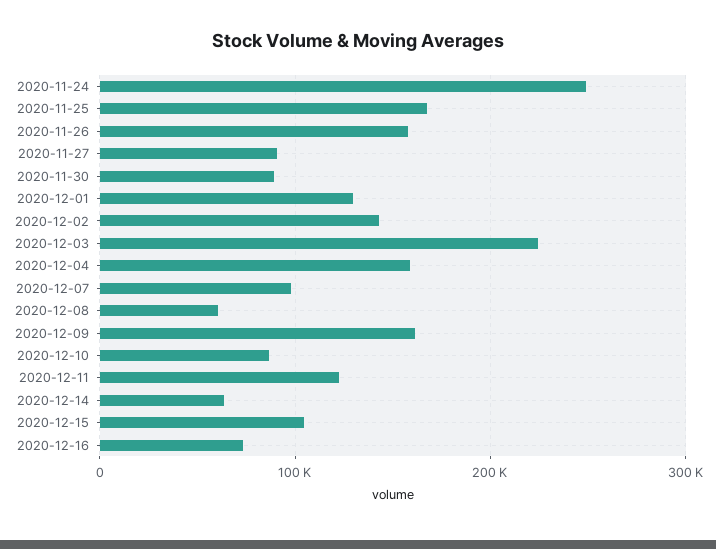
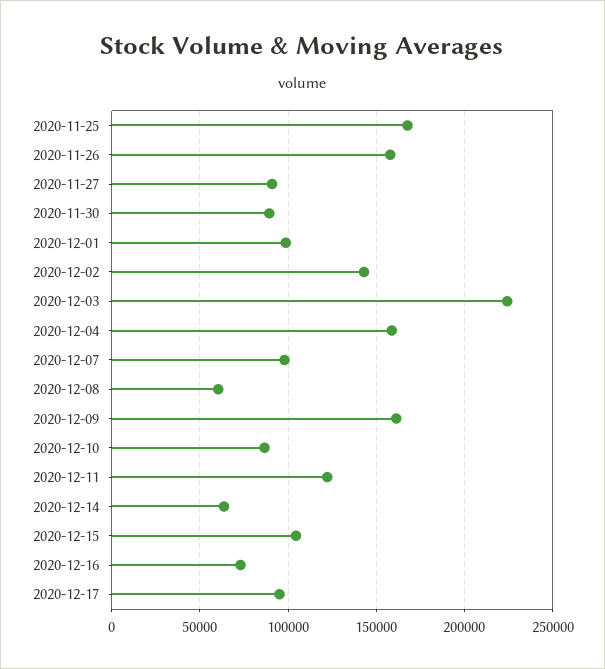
2020-11-24: 250000 -> none
2020-12-01: 130000 -> 100000
2020-12-17: none -> 95000

